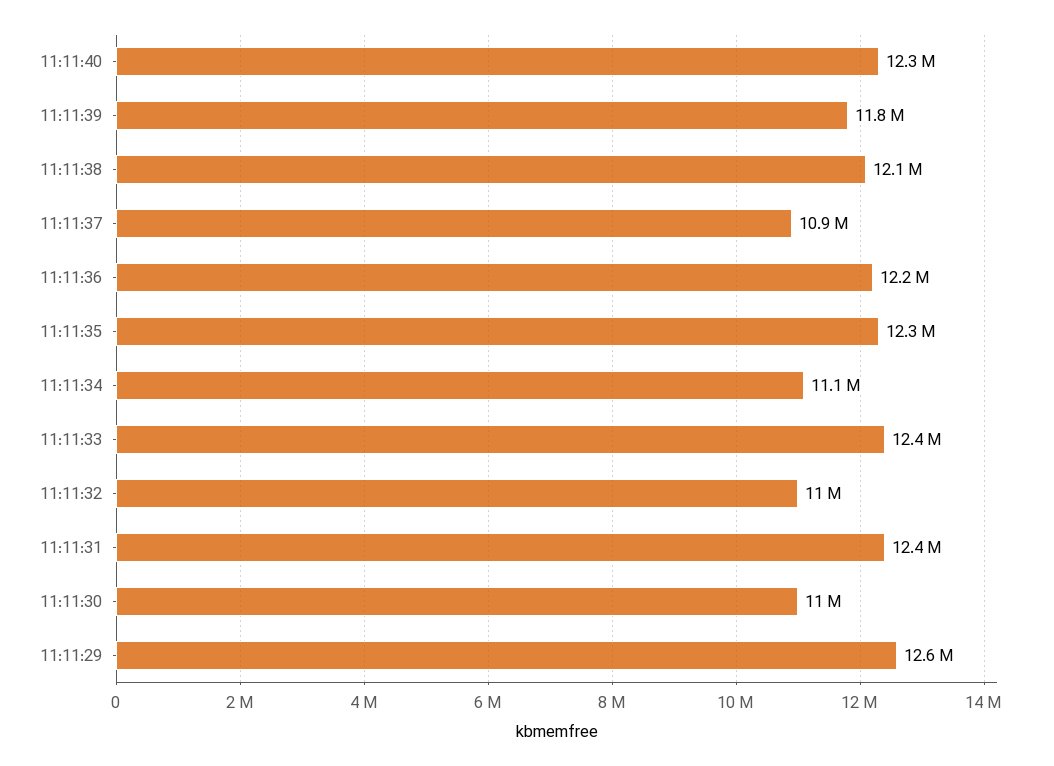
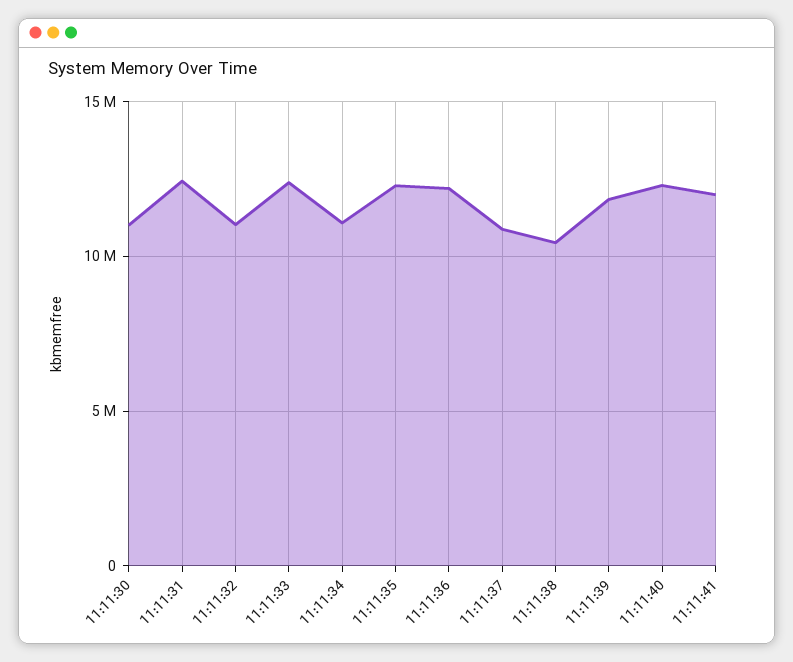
11:11:38: 12100000 -> 10500000
11:11:29: 12600000 -> none
11:11:41: none -> 12000000

